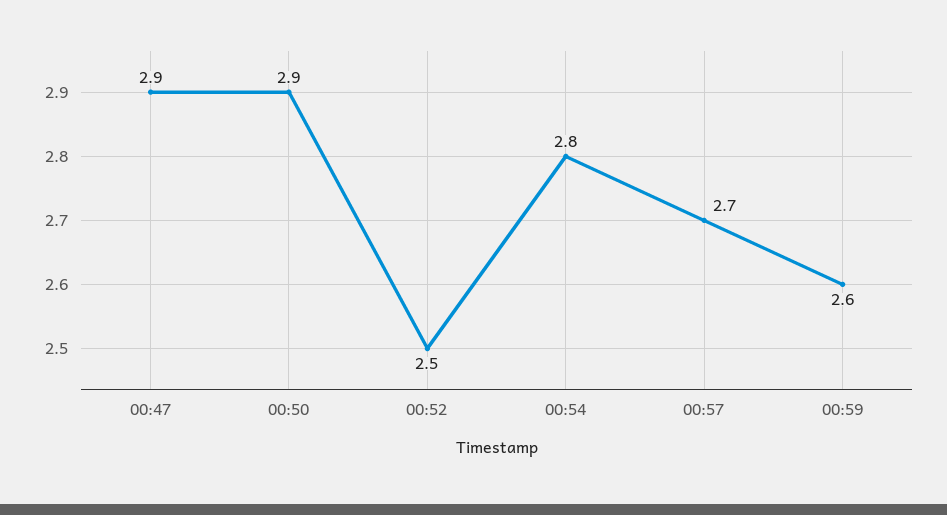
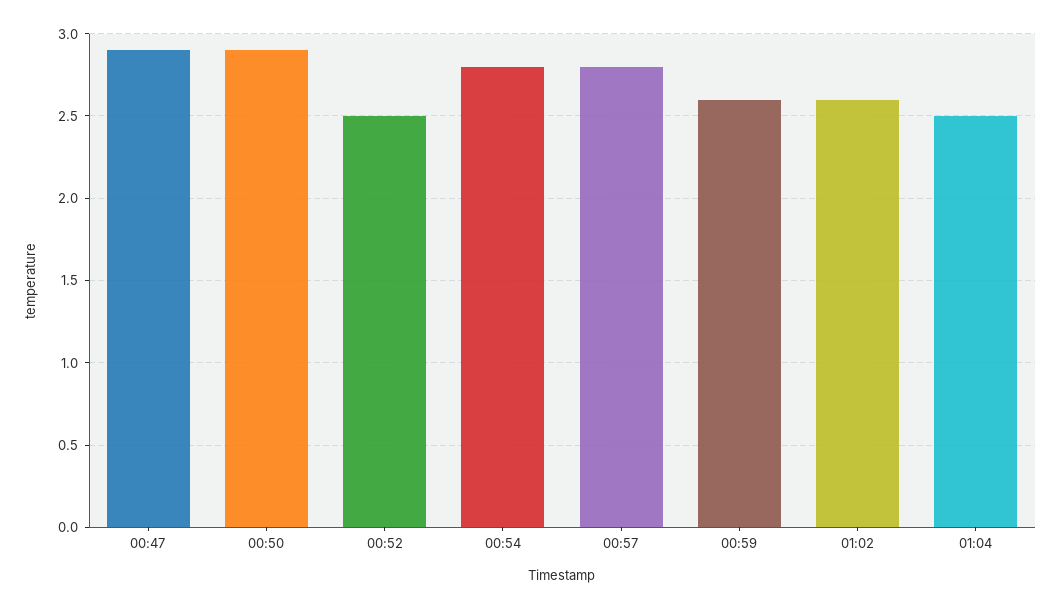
00:57: 2.7 -> 2.8
01:02: none -> 2.6
01:04: none -> 2.5

